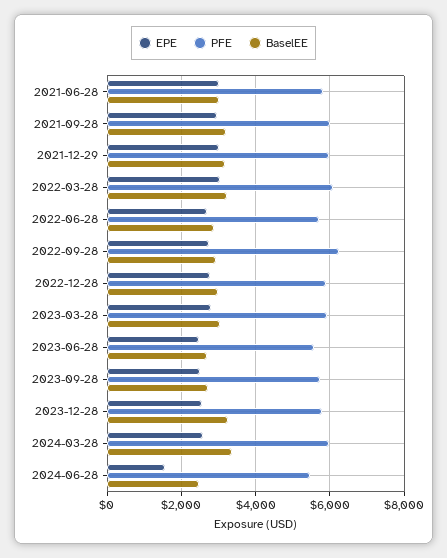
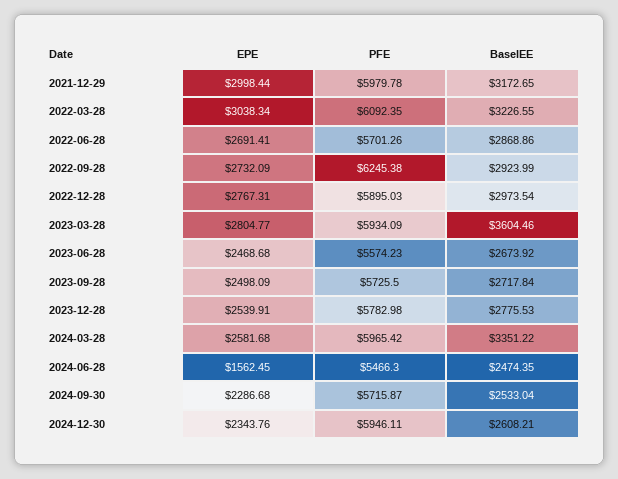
EPE, 2021-06-28: 3000 -> none
PFE, 2021-06-28: 5800 -> none
BaselEE, 2021-06-28: 3000 -> none
EPE, 2021-09-28: 3000 -> none
PFE, 2021-09-28: 6000 -> none
BaselEE, 2021-09-28: 3200 -> none
BaselEE, 2023-03-28: 3000 -> 3604.46
BaselEE, 2023-12-28: 3200 -> 2775.53
EPE, 2024-09-30: none -> 2286.68
PFE, 2024-09-30: none -> 5715.87
BaselEE, 2024-09-30: none -> 2533.04
EPE, 2024-12-30: none -> 2343.76
PFE, 2024-12-30: none -> 5946.11
BaselEE, 2024-12-30: none -> 2608.21

